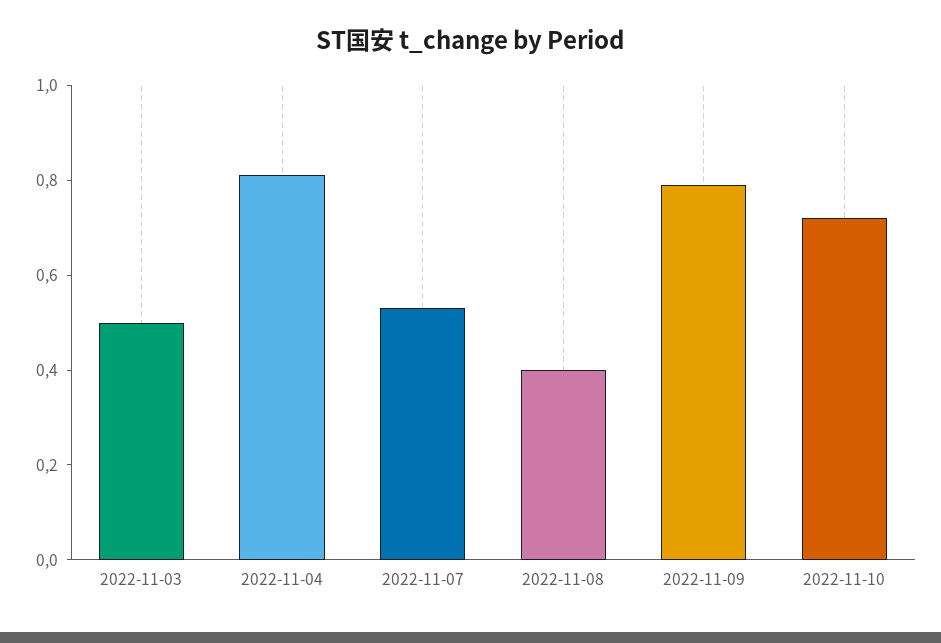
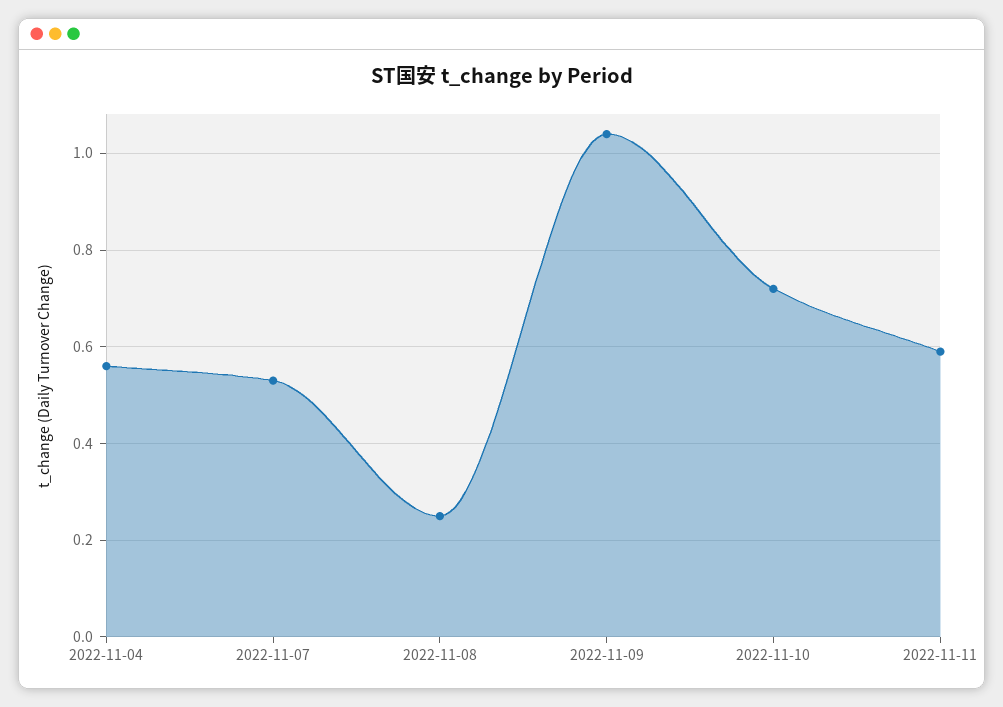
2022-11-03: 0.5 -> none
2022-11-04: 0.8 -> 0.55
2022-11-08: 0.4 -> 0.25
2022-11-09: 0.8 -> 1.05
2022-11-11: none -> 0.6

